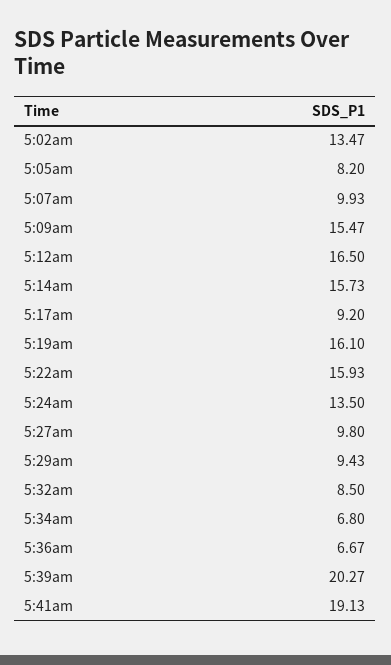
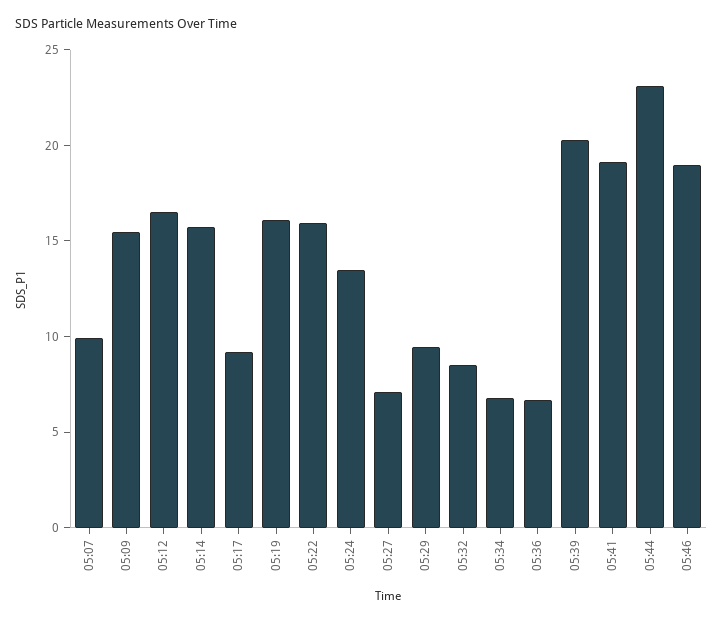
5:02am: 13.47 -> none
5:05am: 8.2 -> none
5:27am: 9.8 -> 7
05:44: none -> 23
05:46: none -> 19

